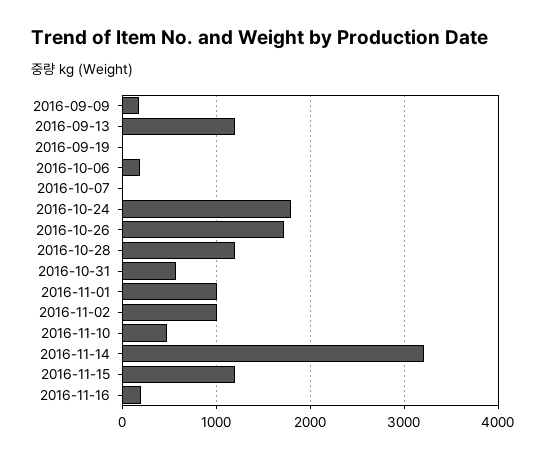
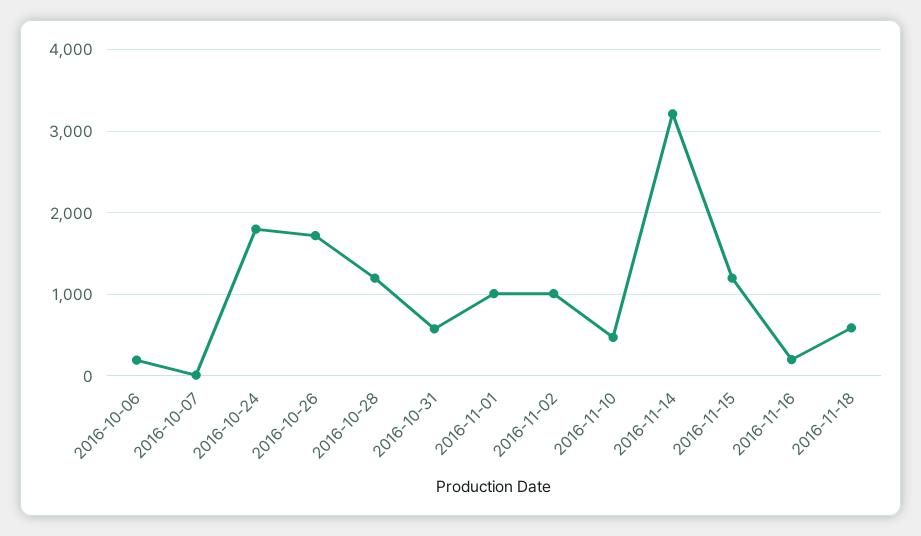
2016-09-09: 200 -> none
2016-09-13: 1200 -> none
2016-09-19: 0 -> none
2016-11-18: none -> 600

